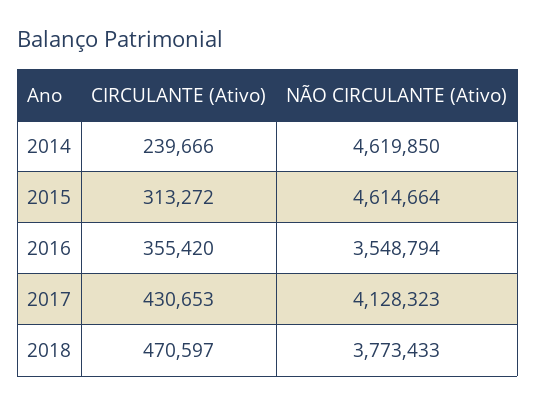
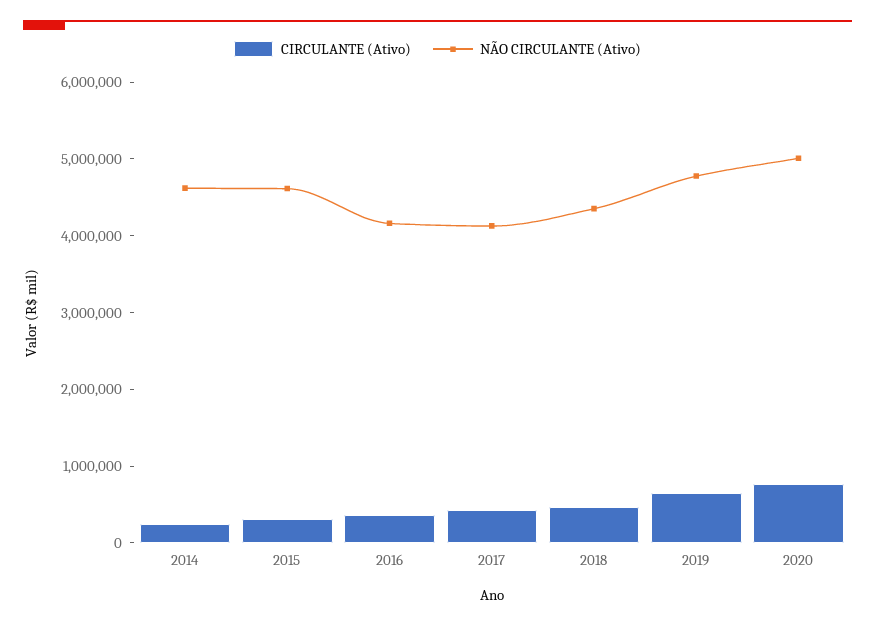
NÃO CIRCULANTE (Ativo), 2016: 3548794 -> 4200000
NÃO CIRCULANTE (Ativo), 2018: 3773433 -> 4400000
CIRCULANTE (Ativo), 2019: none -> 600000
NÃO CIRCULANTE (Ativo), 2019: none -> 4800000
CIRCULANTE (Ativo), 2020: none -> 800000
NÃO CIRCULANTE (Ativo), 2020: none -> 5000000

